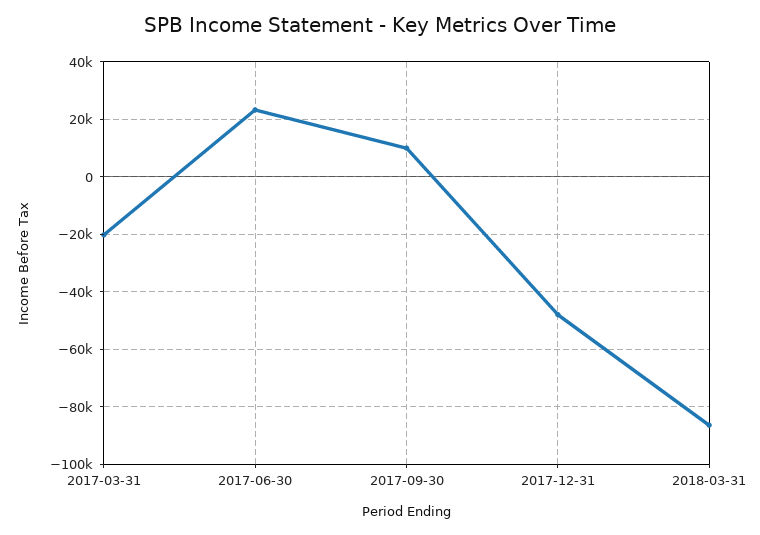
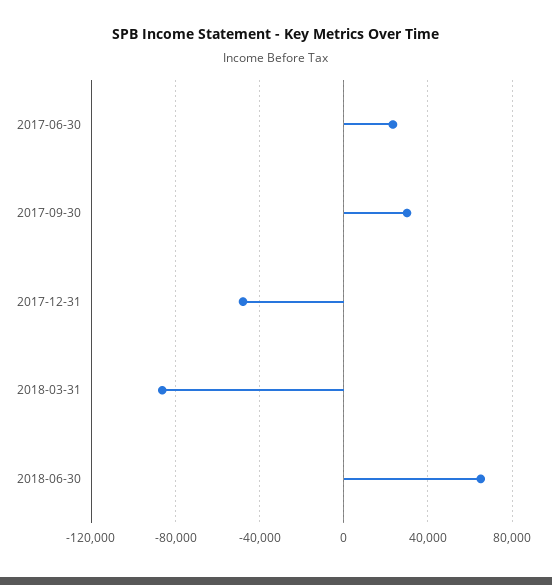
2017-03-31: -20000 -> none
2017-09-30: 10000 -> 30000
2018-06-30: none -> 65000

